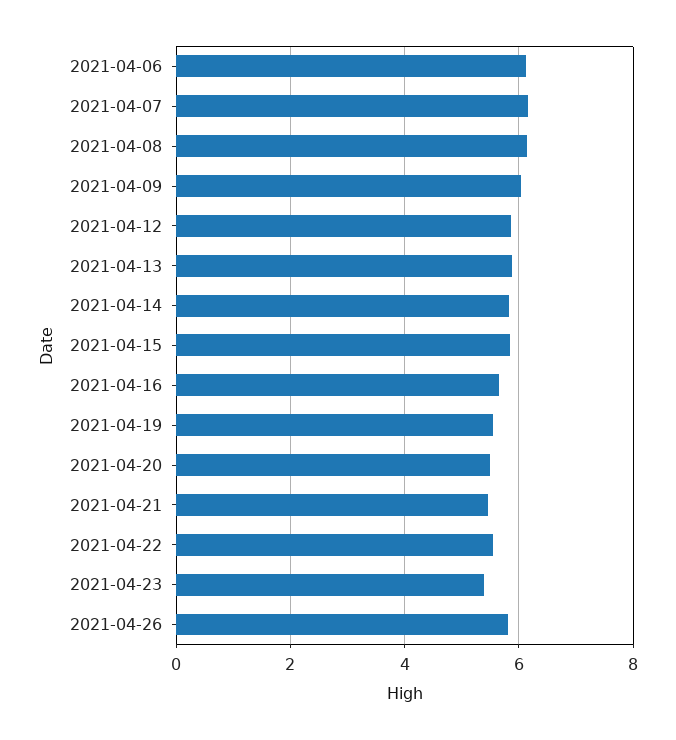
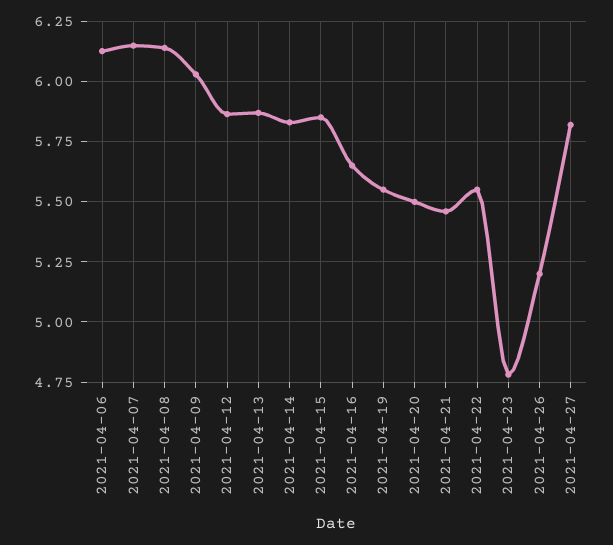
2021-04-23: 5.4 -> 4.775
2021-04-26: 5.8 -> 5.2
2021-04-27: none -> 5.825

